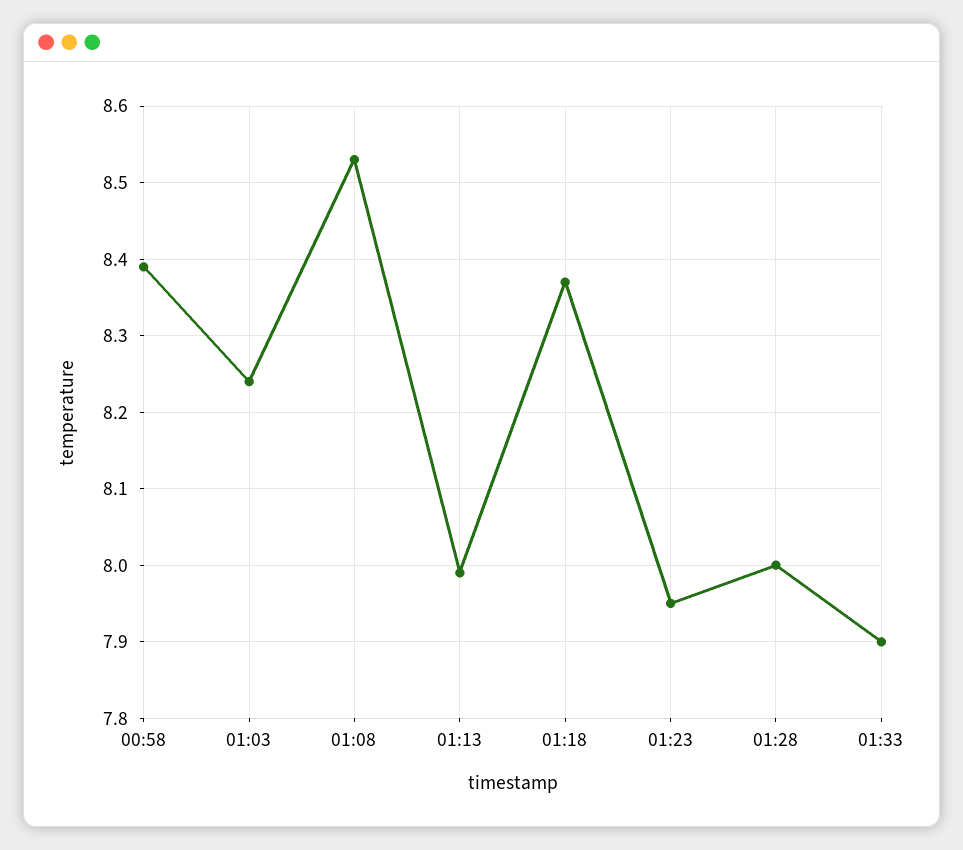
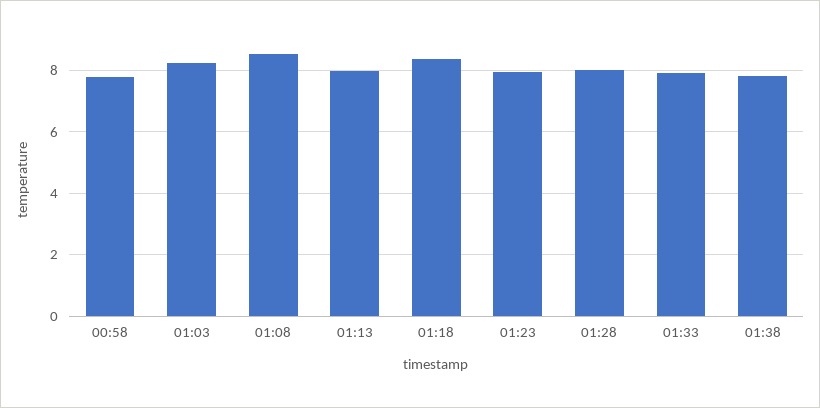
00:58: 8.39 -> 7.8
01:38: none -> 7.8

